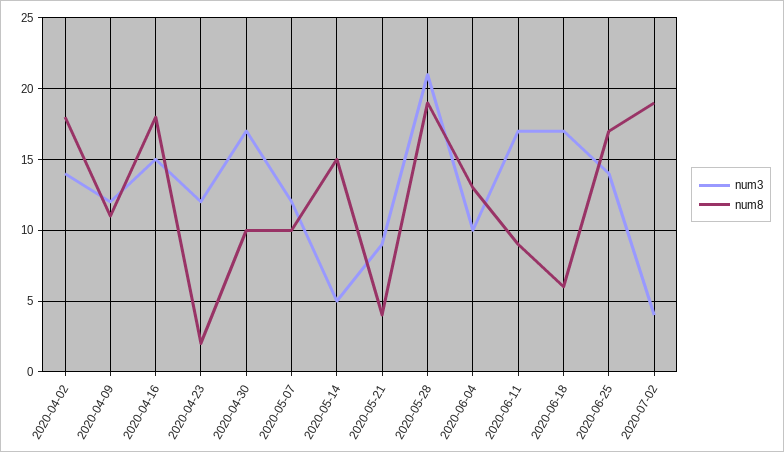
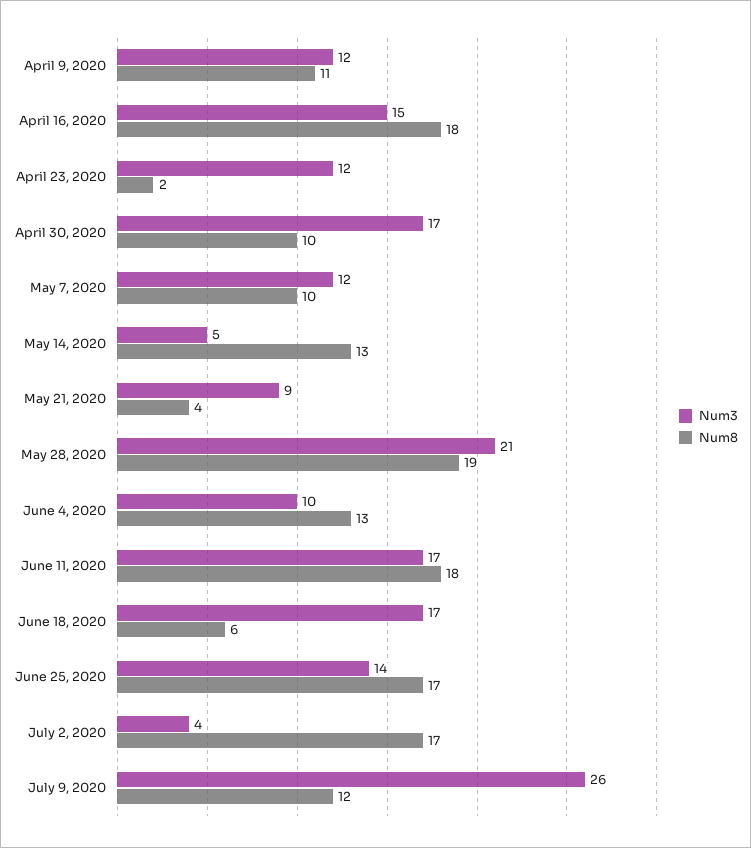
num3, 2020-04-02: 14 -> none
num8, 2020-04-02: 18 -> none
num8, 2020-05-14: 15 -> 13
num8, 2020-06-11: 9 -> 18
num8, 2020-07-02: 19 -> 17
num3, July 9, 2020: none -> 26
num8, July 9, 2020: none -> 12

